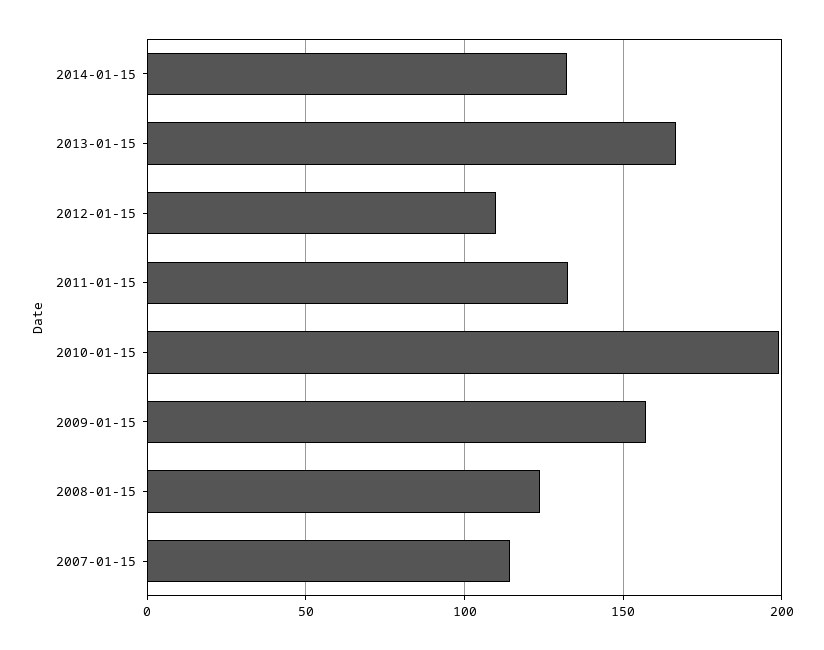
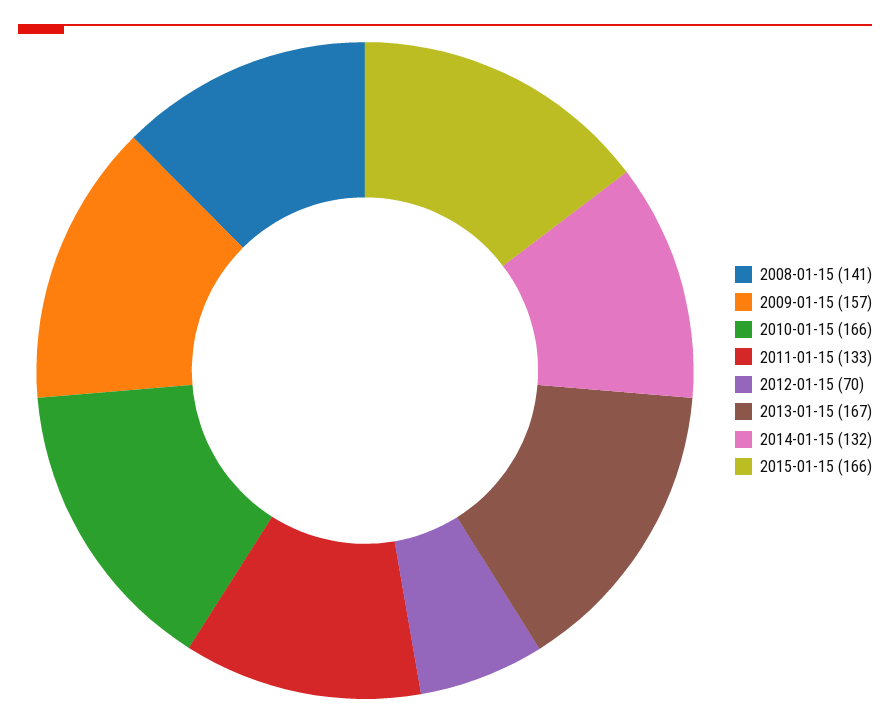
2012-01-15: 110 -> 70
2010-01-15: 200 -> 166
2008-01-15: 125 -> 141
2007-01-15: 115 -> none
2015-01-15: none -> 166

